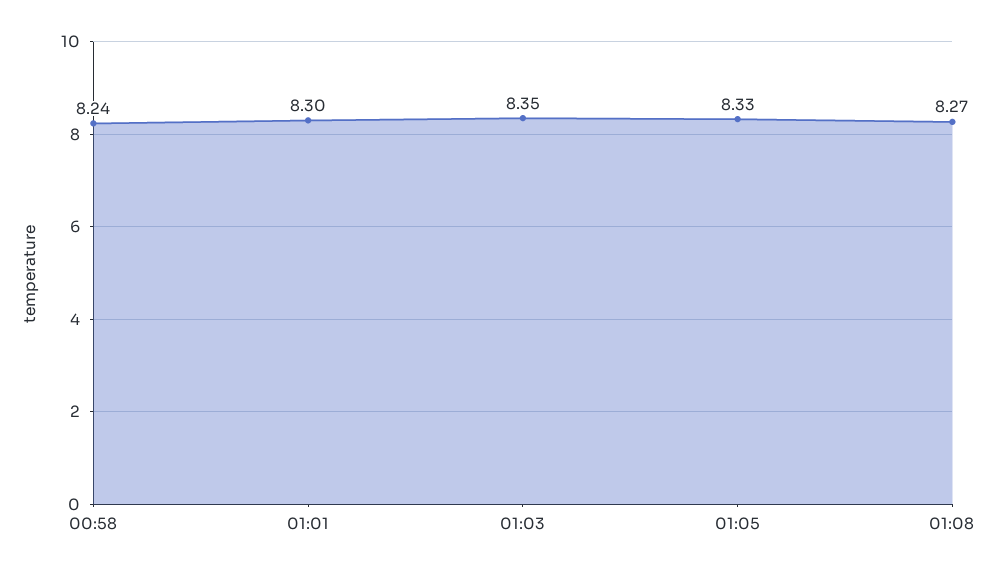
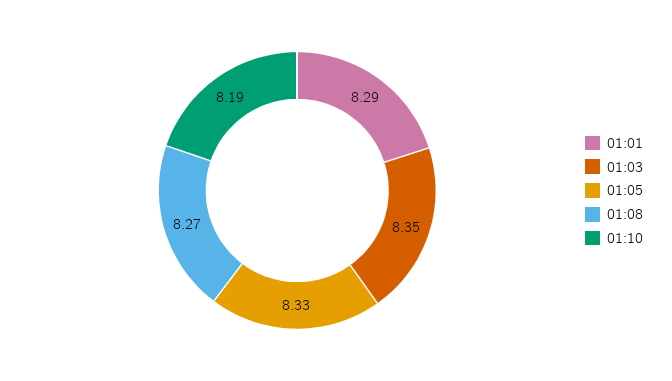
00:58: 8.24 -> none
01:01: 8.3 -> 8.29
01:10: none -> 8.19

